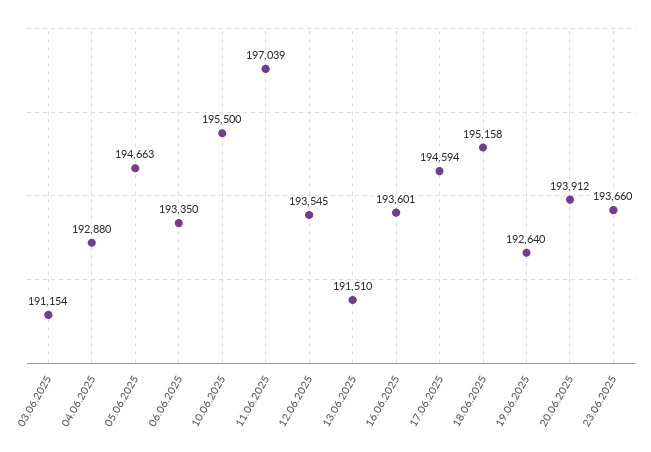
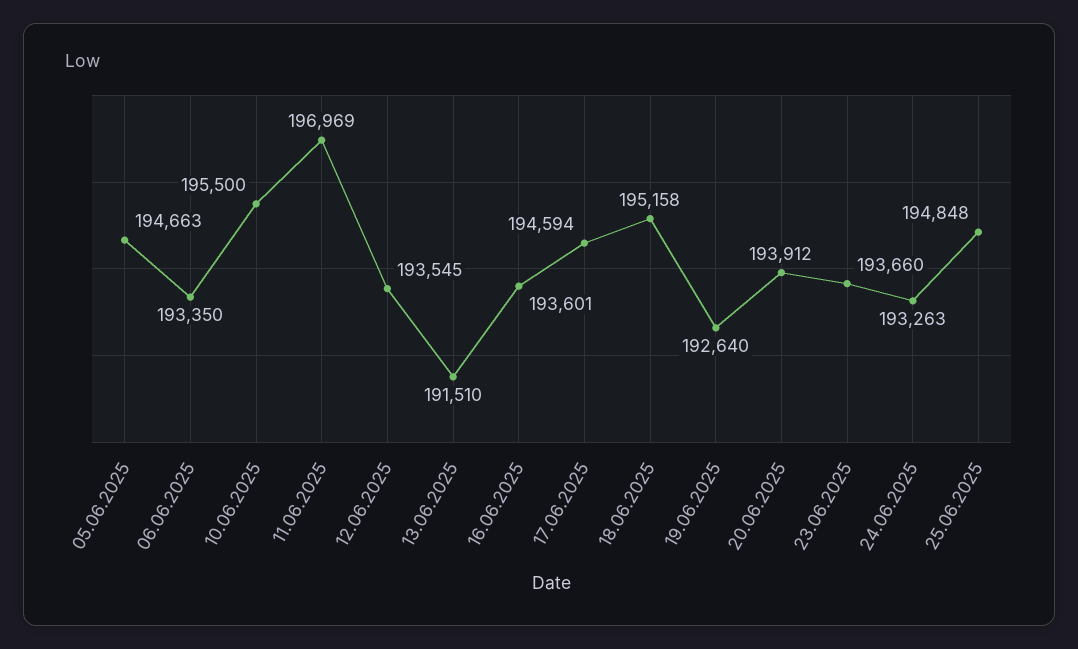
03.06.2025: 191154 -> none
04.06.2025: 192880 -> none
11.06.2025: 197039 -> 196969
24.06.2025: none -> 193263
25.06.2025: none -> 194848

